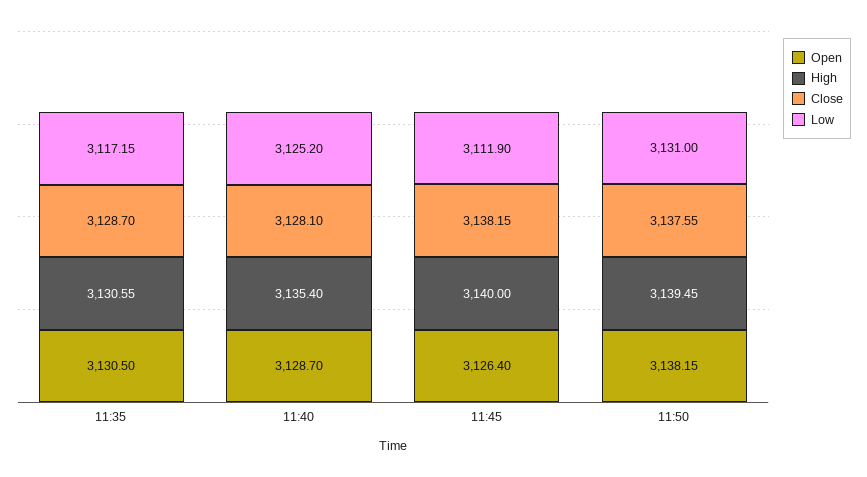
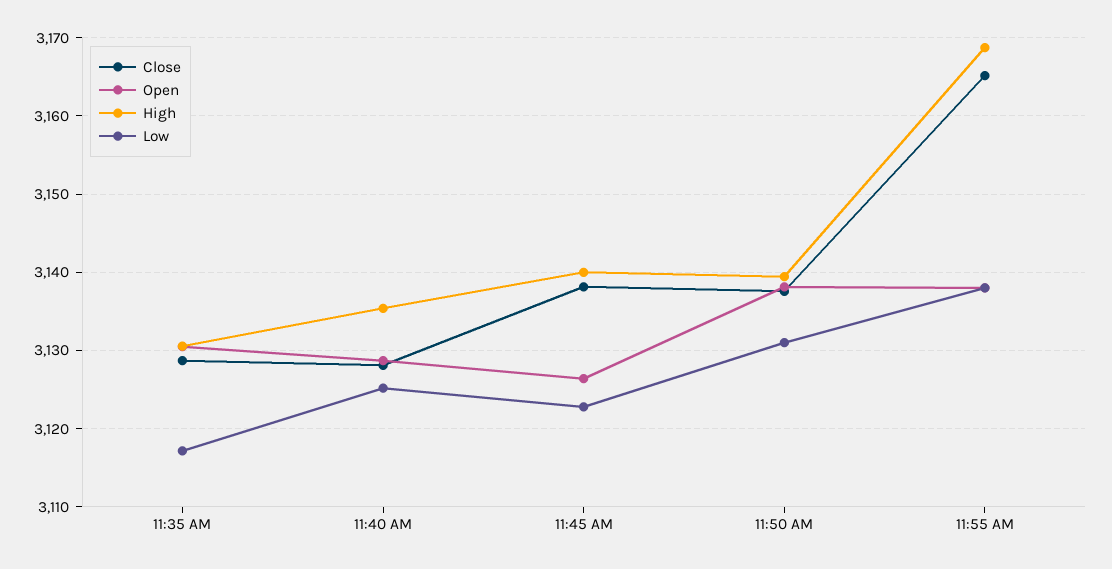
Low, 11:45: 3111.9 -> 3123
Close, 11:55 AM: none -> 3165
Open, 11:55 AM: none -> 3138
High, 11:55 AM: none -> 3169
Low, 11:55 AM: none -> 3138

